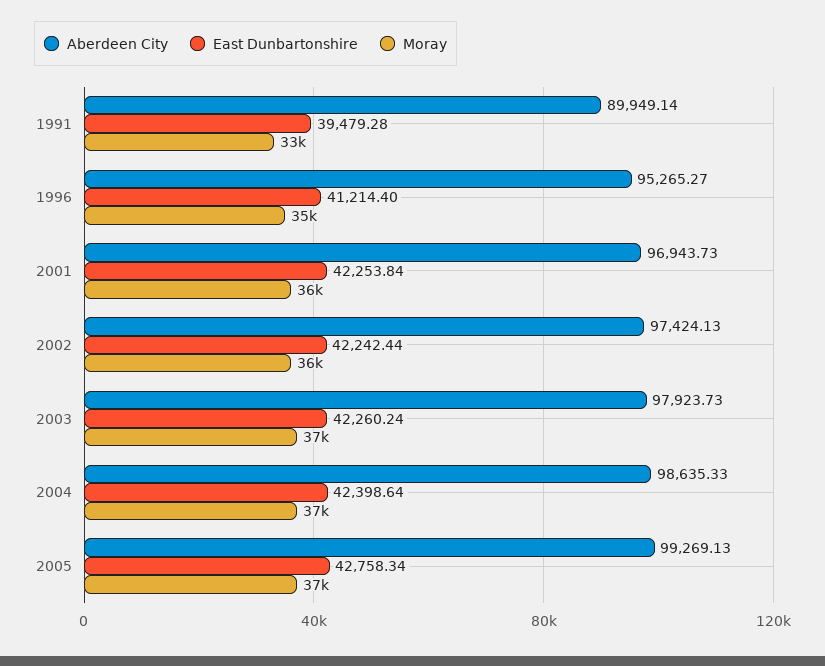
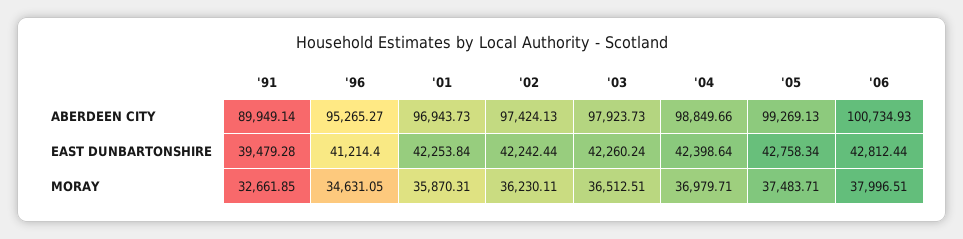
Aberdeen City, 2004: 98635.33 -> 98849.66
Aberdeen City, '06: none -> 100734.93
East Dunbartonshire, '06: none -> 42812.44
Moray, '06: none -> 37996.51

